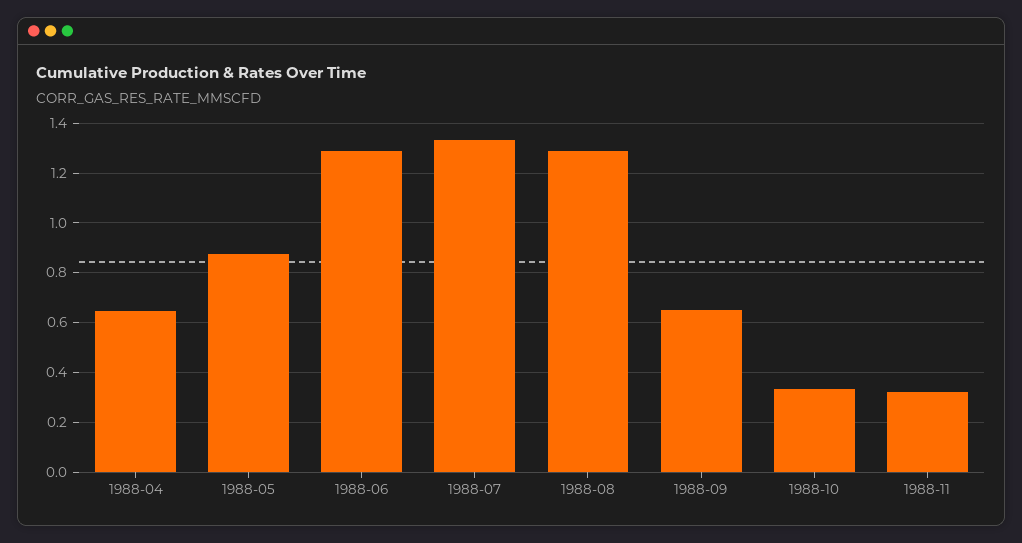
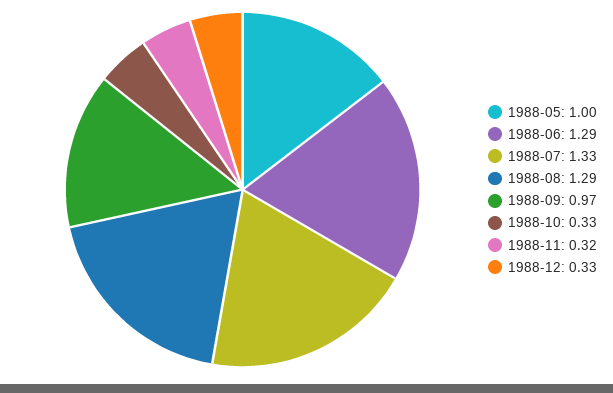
1988-04: 0.65 -> none
1988-05: 0.875 -> 1
1988-09: 0.65 -> 0.97
1988-12: none -> 0.33

